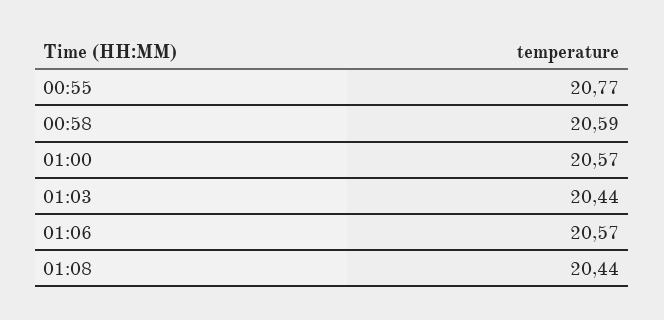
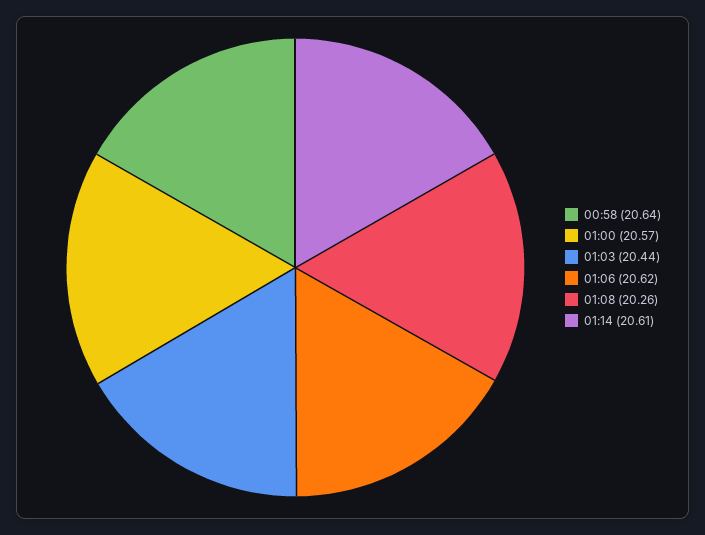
00:55: 20.77 -> none
00:58: 20.59 -> 20.64
01:06: 20.57 -> 20.62
01:08: 20.44 -> 20.26
01:14: none -> 20.61

